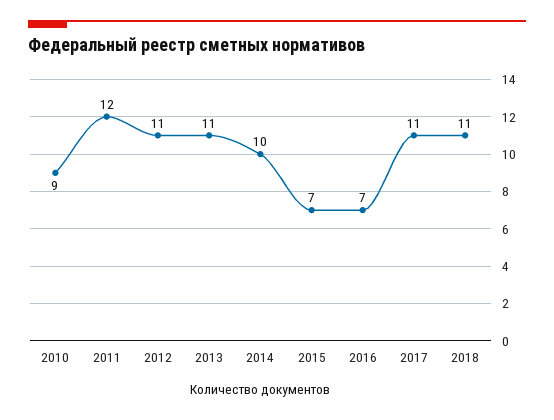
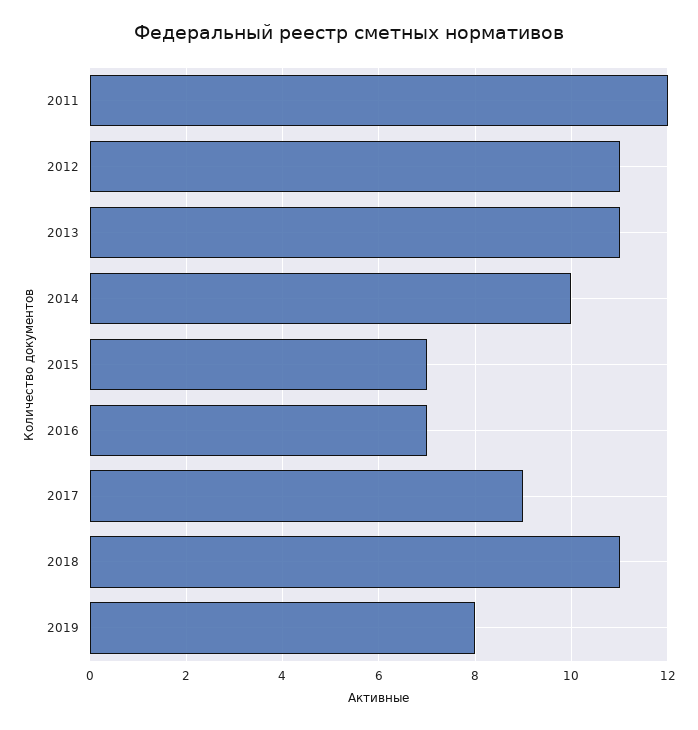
2010: 9 -> none
2017: 11 -> 9
2019: none -> 8

